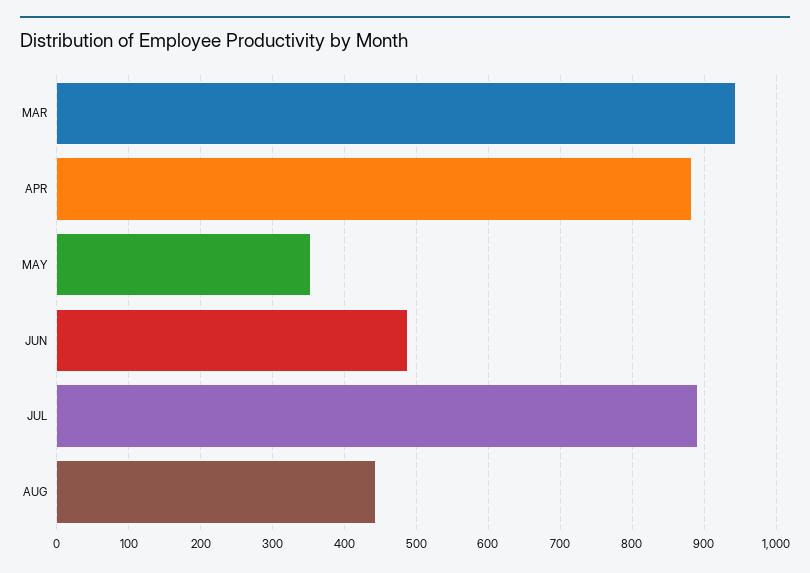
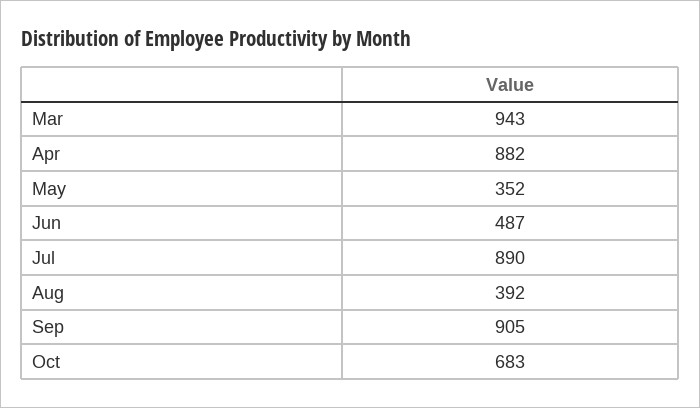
AUG: 440 -> 392
Sep: none -> 905
Oct: none -> 683

